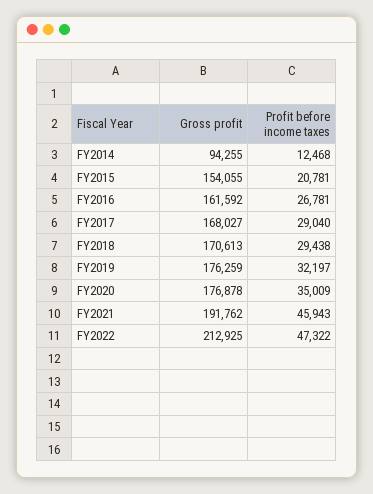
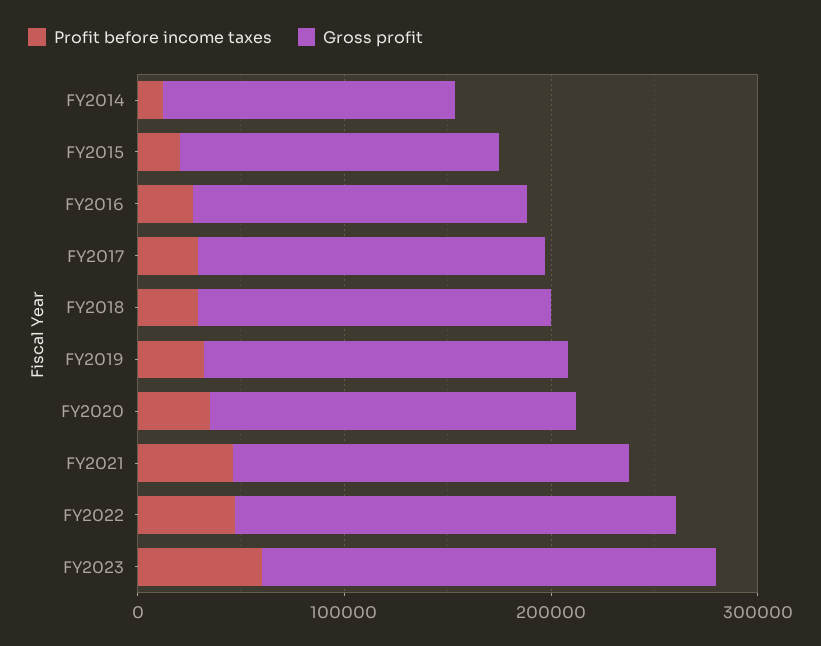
Gross profit, FY2014: 94255 -> 140000
Profit before income taxes, FY2023: none -> 60000
Gross profit, FY2023: none -> 220000

